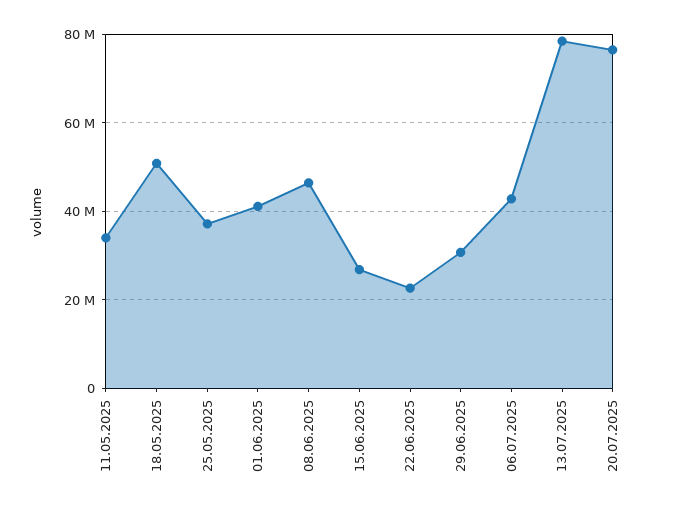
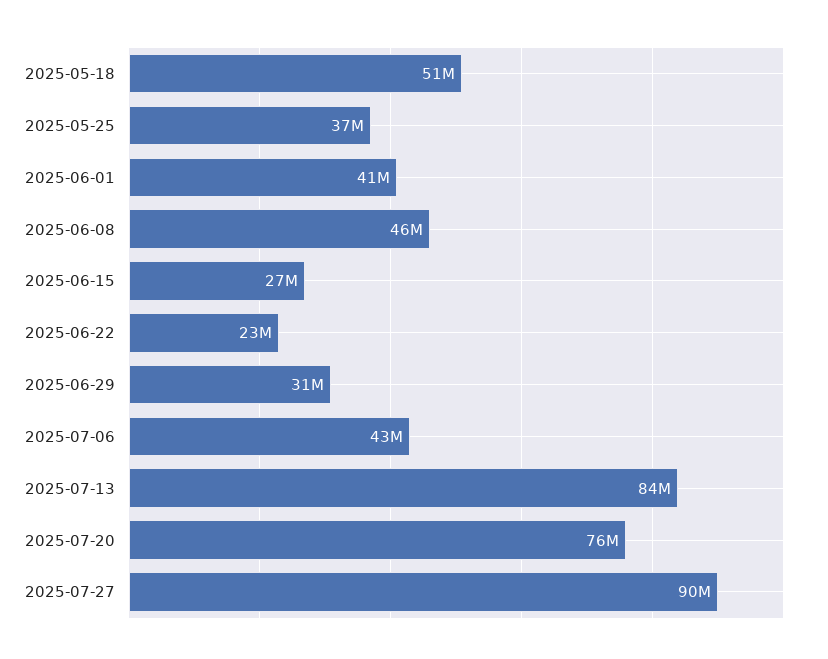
11.05.2025: 34000000 -> none
13.07.2025: 78000000 -> 84000000
2025-07-27: none -> 90000000

